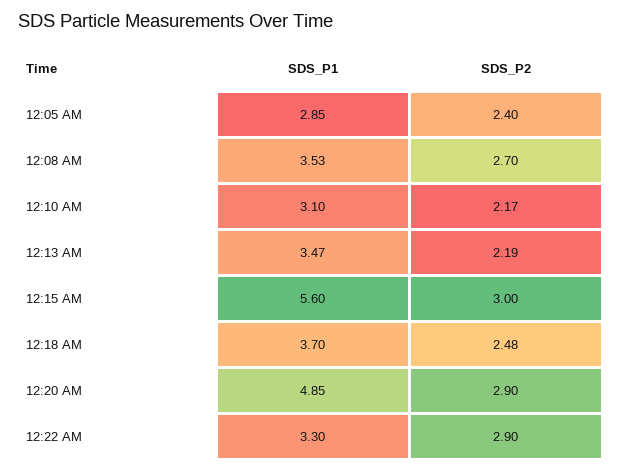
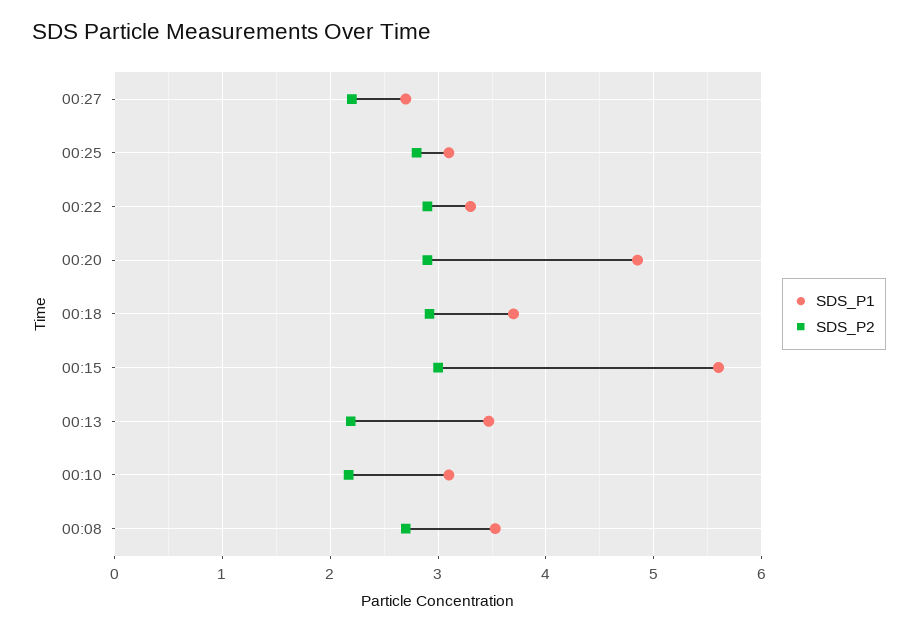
SDS_P1, 12:05 AM: 2.85 -> none
SDS_P2, 12:05 AM: 2.4 -> none
SDS_P2, 12:18 AM: 2.48 -> 2.9
SDS_P1, 00:27: none -> 2.7
SDS_P2, 00:27: none -> 2.2
SDS_P1, 00:25: none -> 3.1
SDS_P2, 00:25: none -> 2.8

